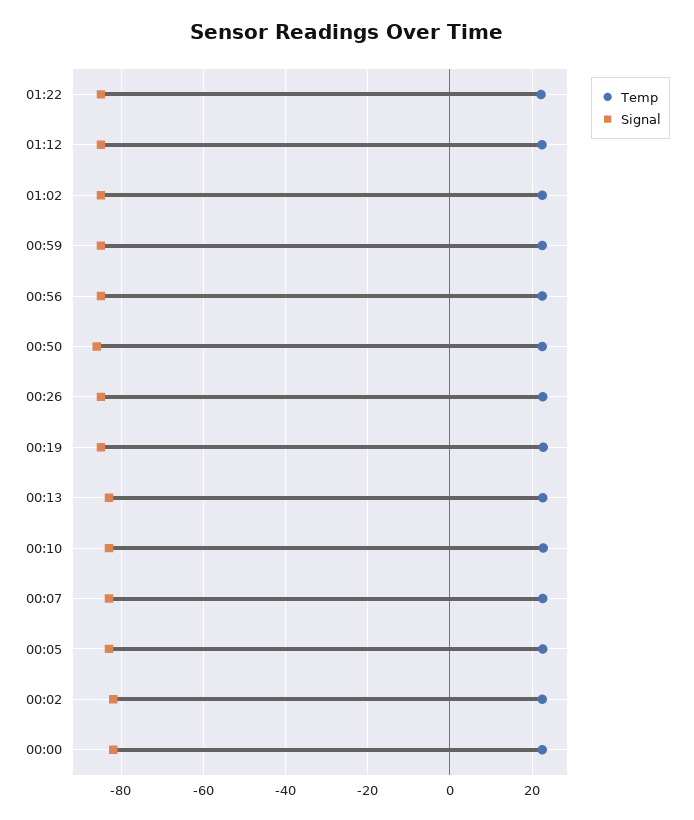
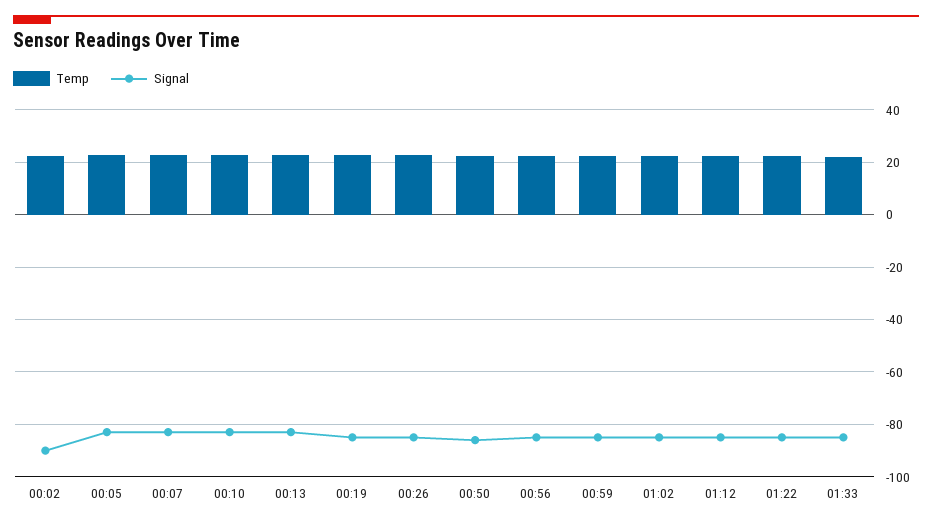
Signal, 00:02: -82 -> -90
Temp, 00:00: 22 -> none
Signal, 00:00: -82 -> none
Temp, 01:33: none -> 22.5
Signal, 01:33: none -> -85

